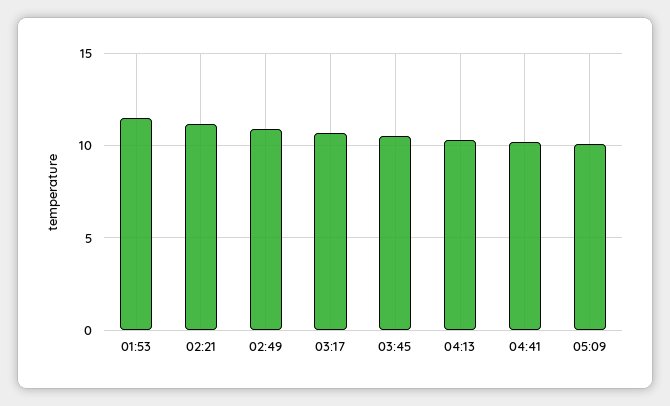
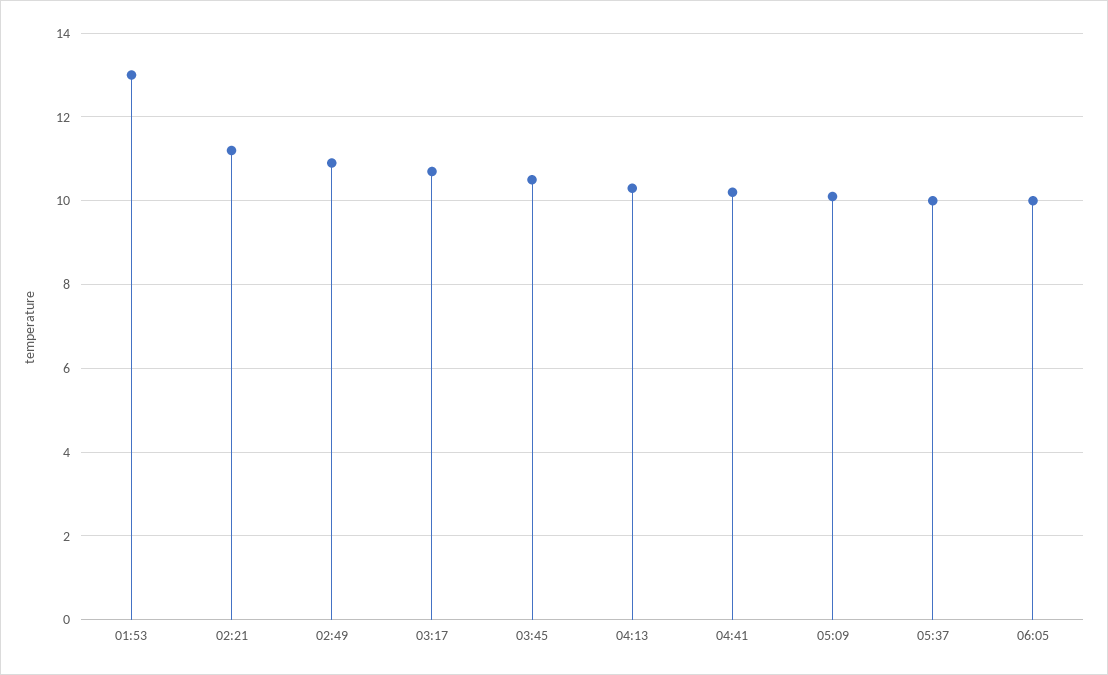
01:53: 11.5 -> 13
05:37: none -> 10
06:05: none -> 10

